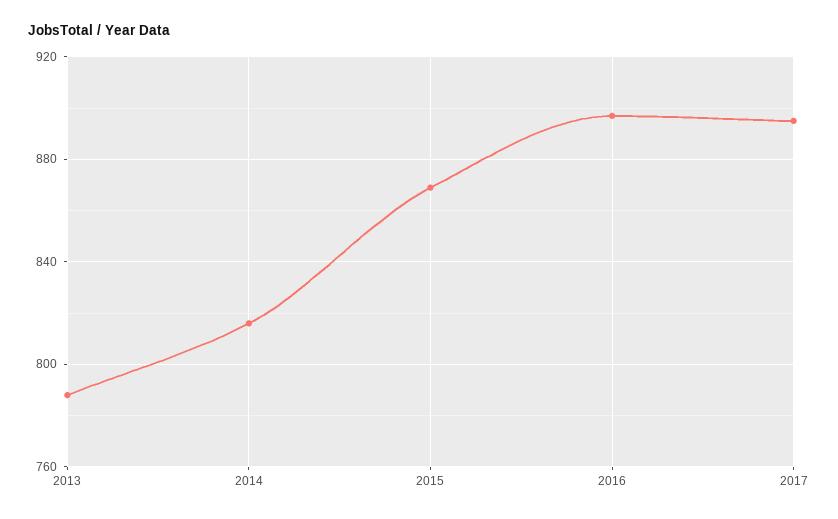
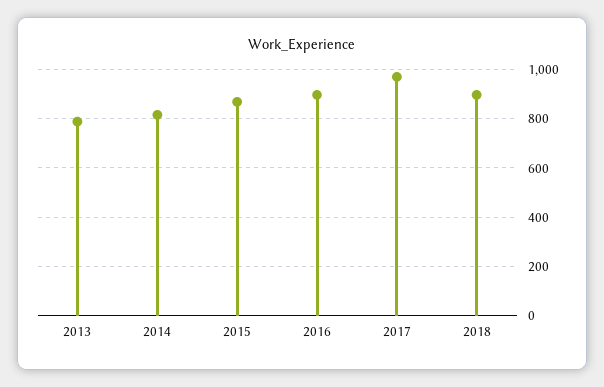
2017: 895 -> 975
2018: none -> 900

